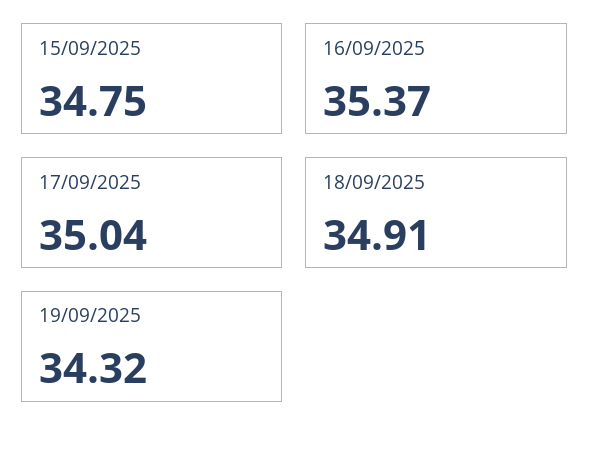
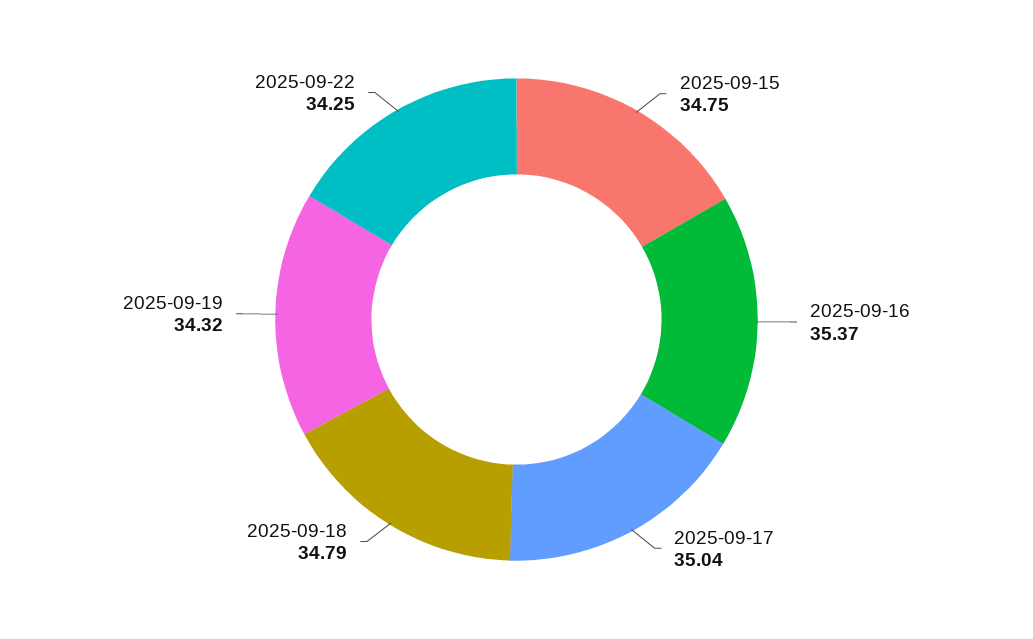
18/09/2025: 34.91 -> 34.79
2025-09-22: none -> 34.25

